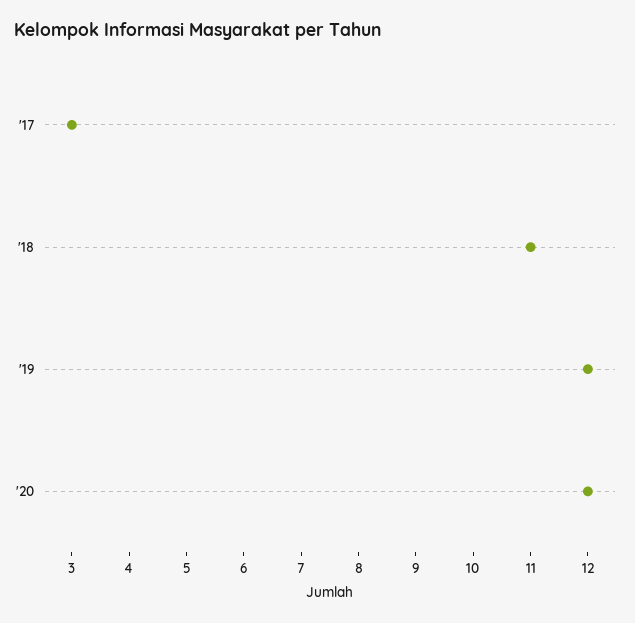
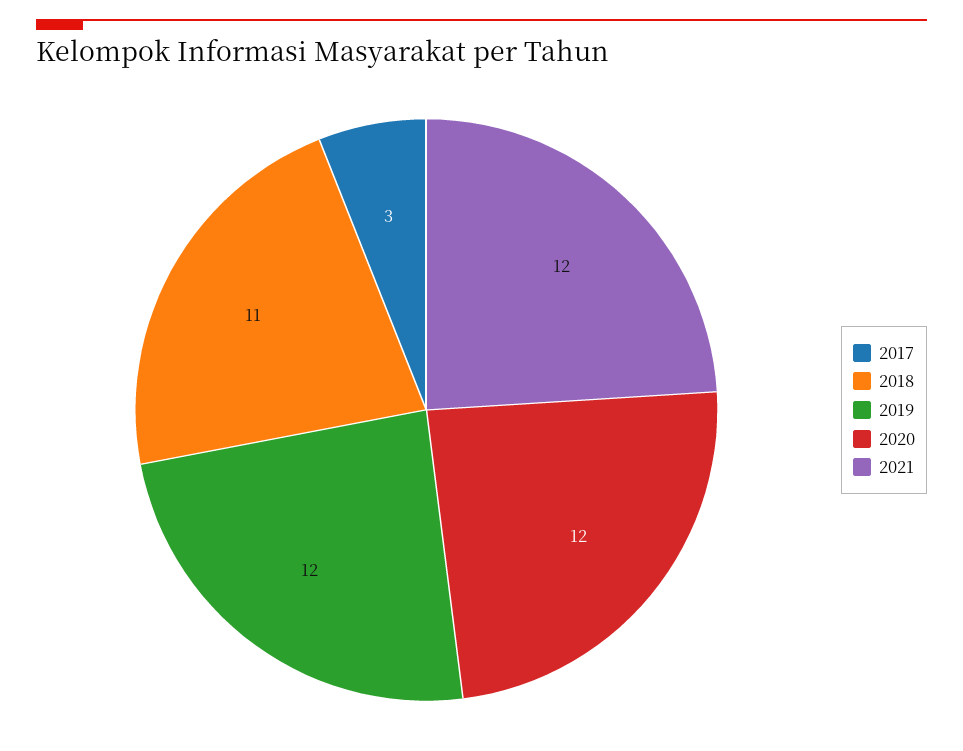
2021: none -> 12

